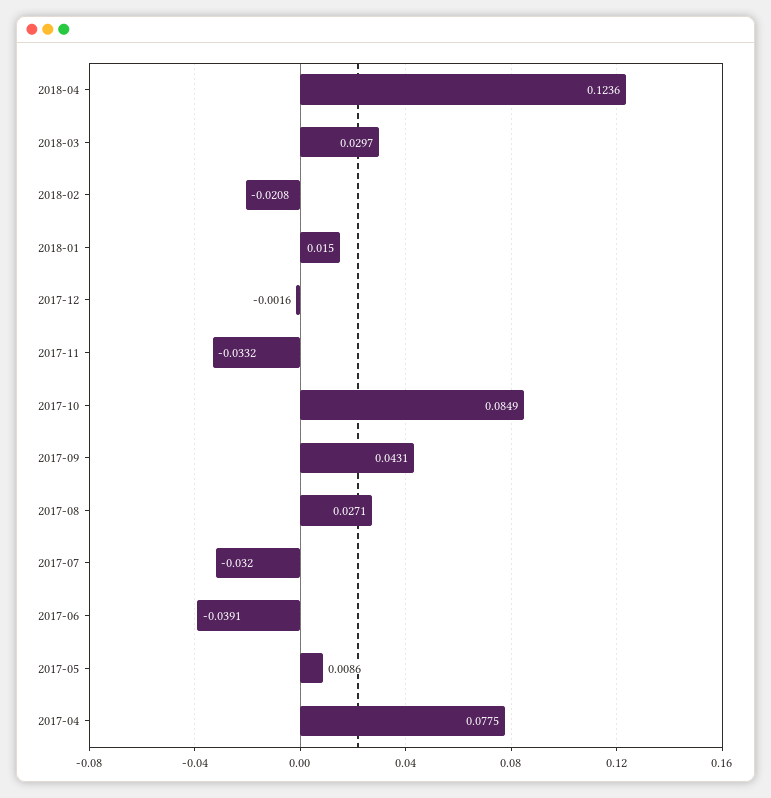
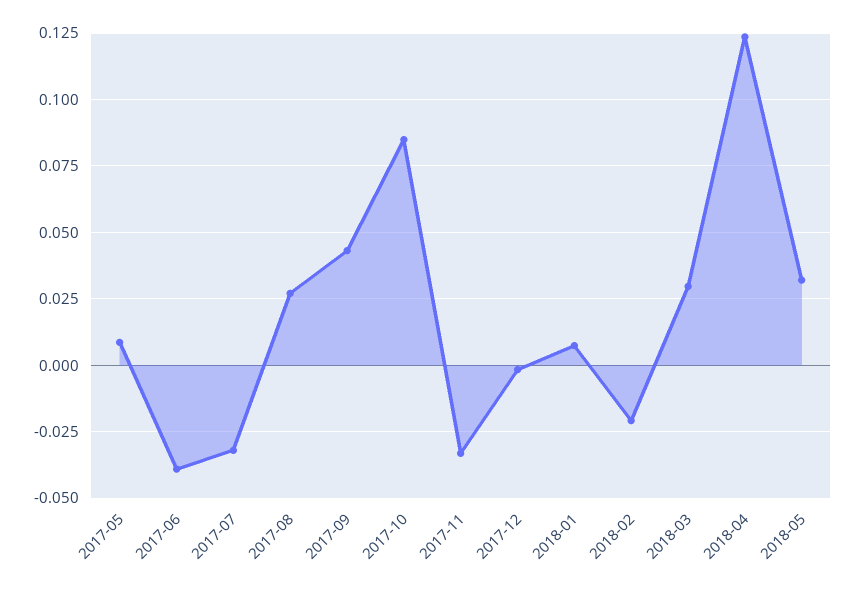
2018-01: 0.015 -> 0.0075
2017-04: 0.0775 -> none
2018-05: none -> 0.0325

